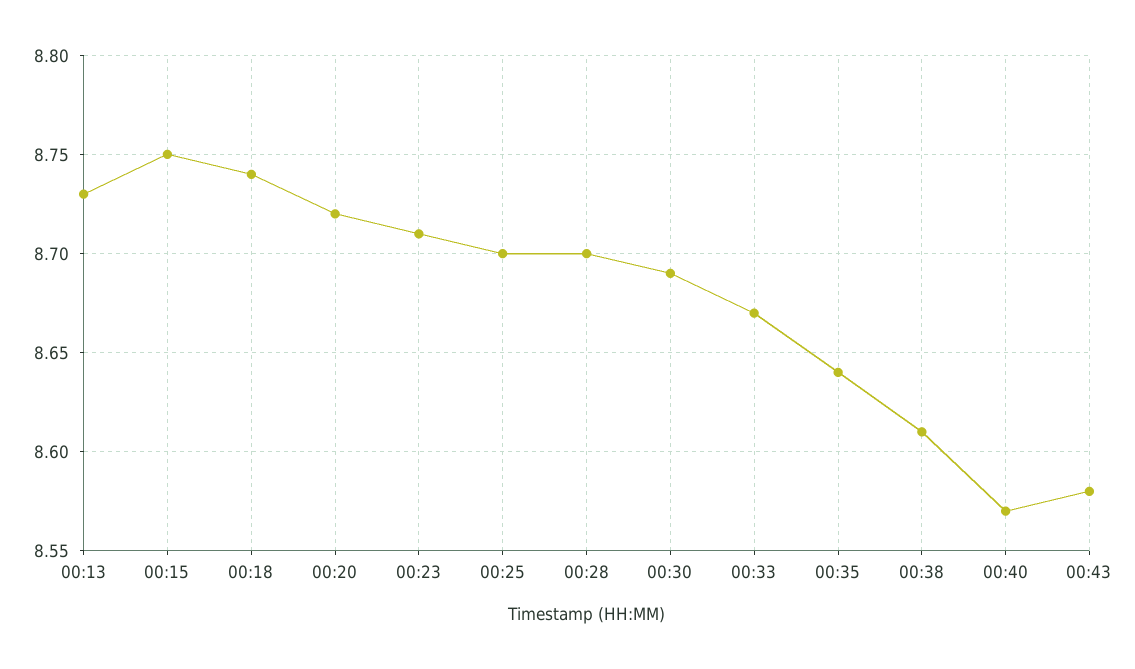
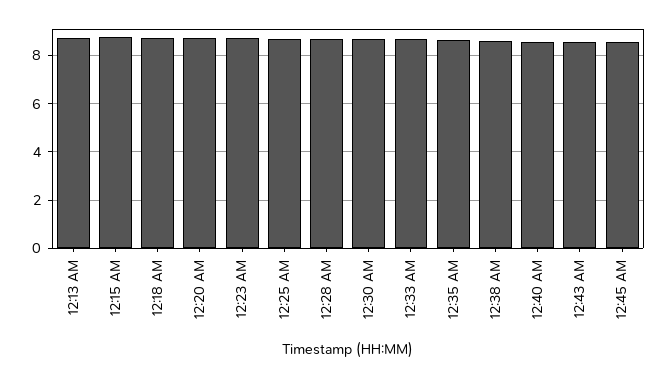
12:45 AM: none -> 8.5

